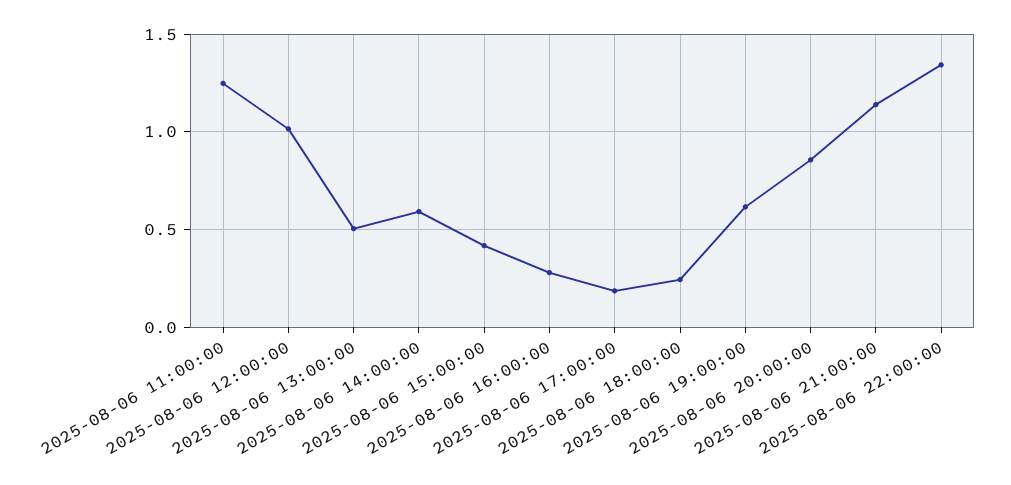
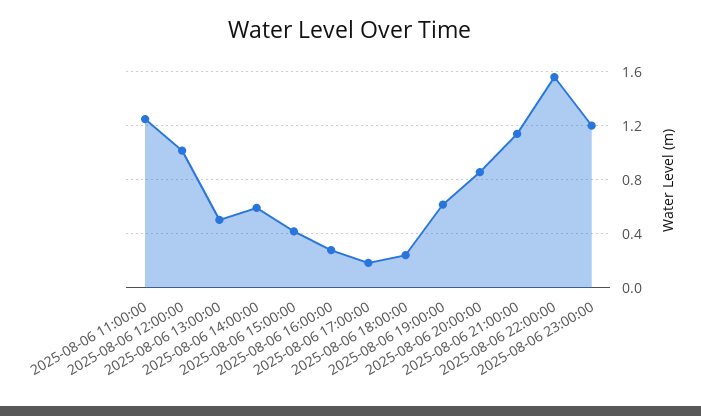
2025-08-06 22:00:00: 1.35 -> 1.55
2025-08-06 23:00:00: none -> 1.2

